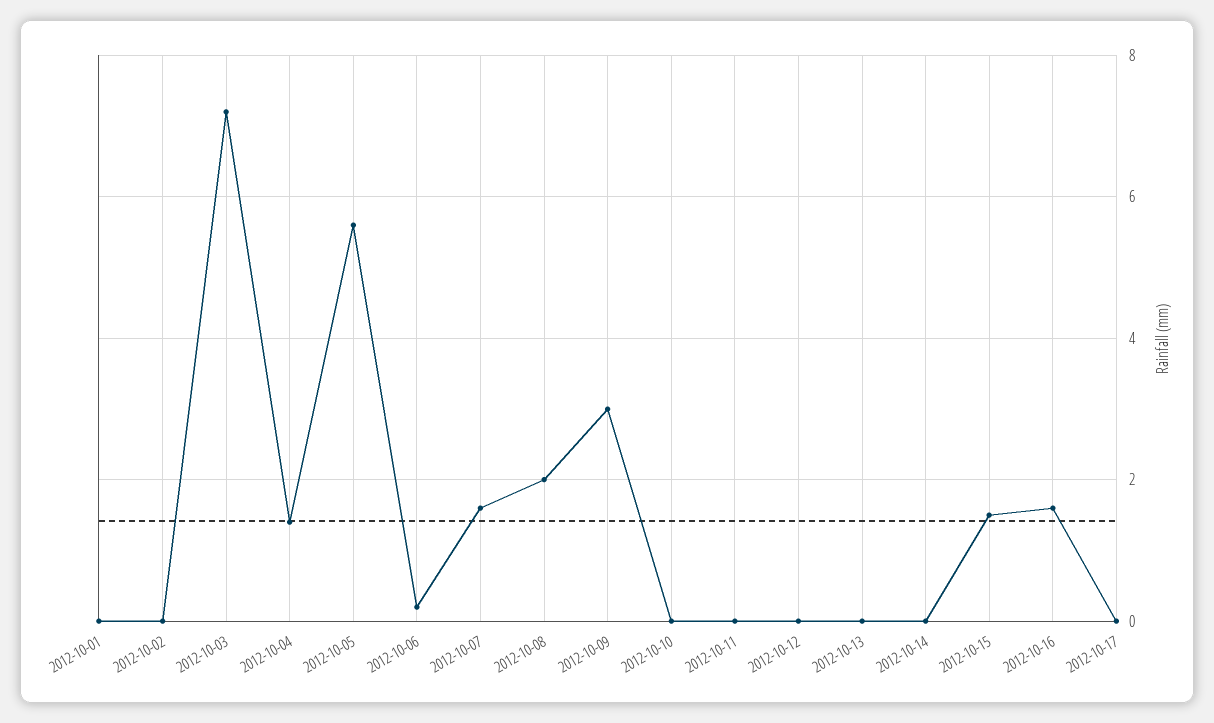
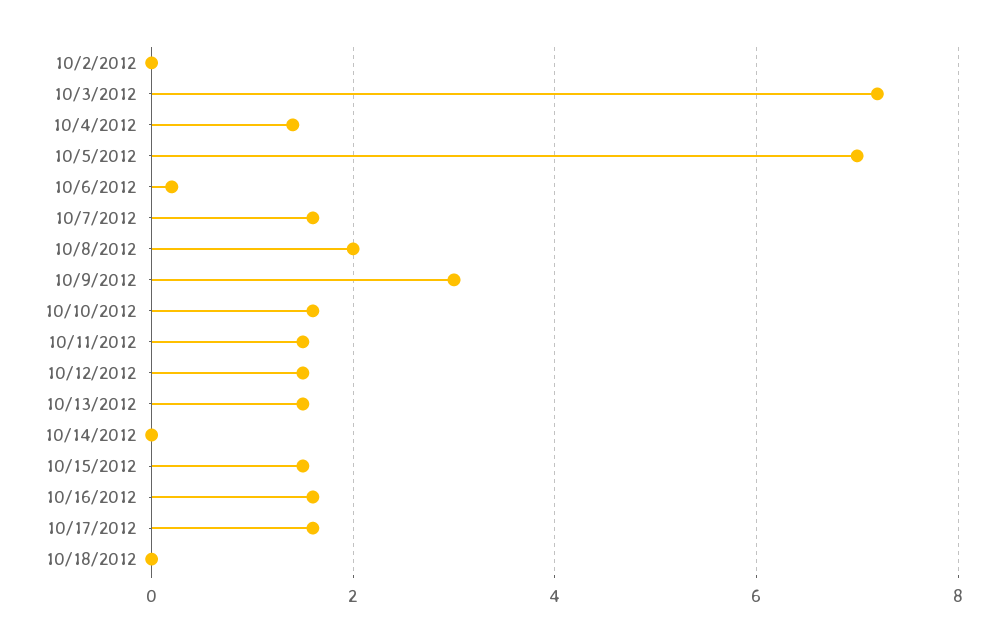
2012-10-01: 0 -> none
2012-10-05: 5.5 -> 7
2012-10-10: 0 -> 1.5
2012-10-11: 0 -> 1.5
2012-10-12: 0 -> 1.5
2012-10-13: 0 -> 1.5
2012-10-17: 0 -> 1.5
10/18/2012: none -> 0

